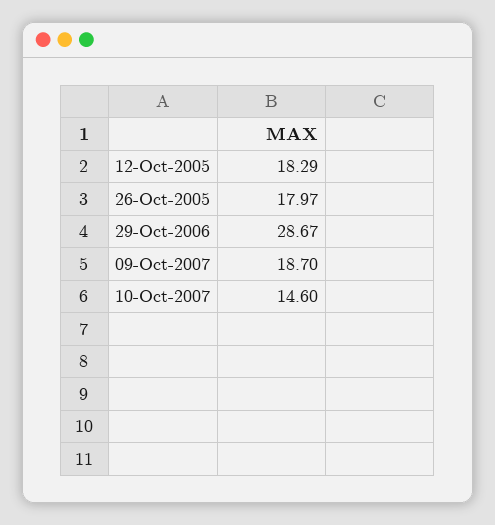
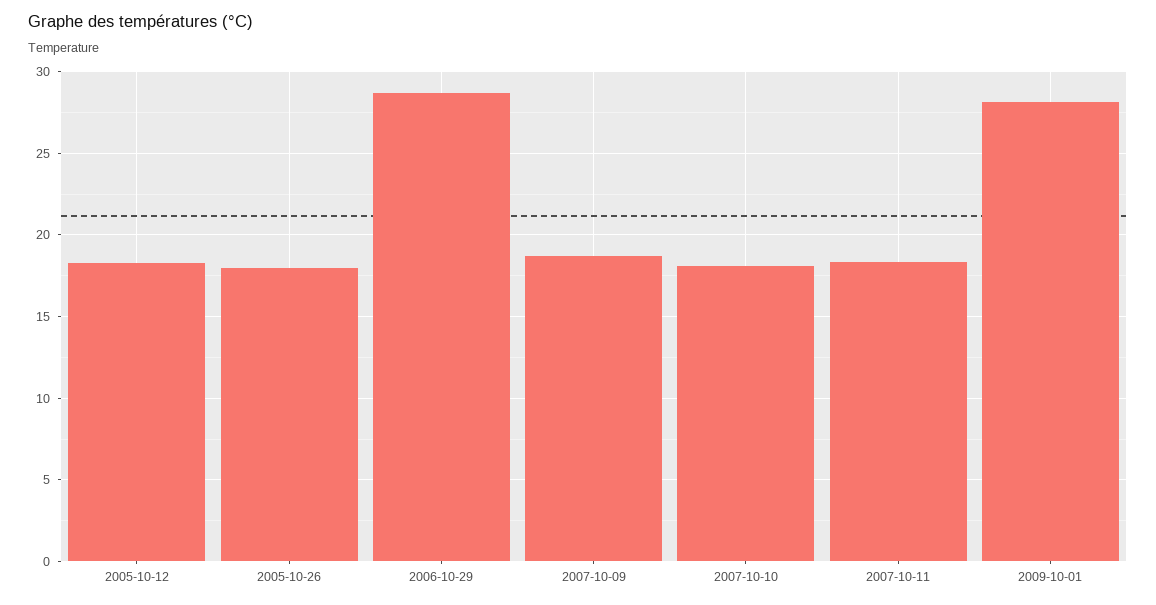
10-Oct-2007: 14.6 -> 18
2007-10-11: none -> 18.5
2009-10-01: none -> 28

